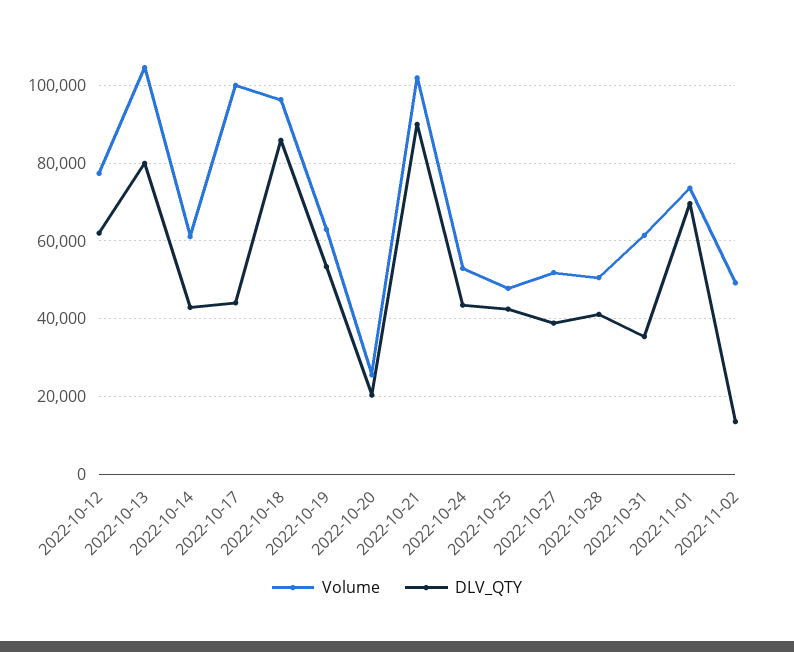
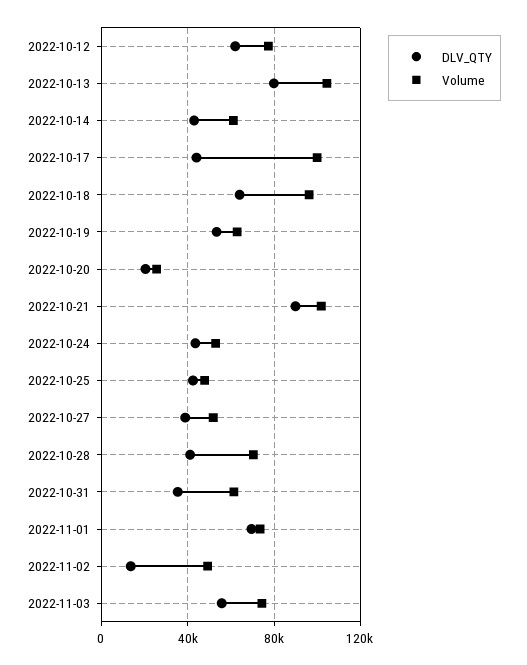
DLV_QTY, 2022-10-18: 86000 -> 65000
Volume, 2022-10-28: 50000 -> 70000
DLV_QTY, 2022-11-03: none -> 55000
Volume, 2022-11-03: none -> 75000

